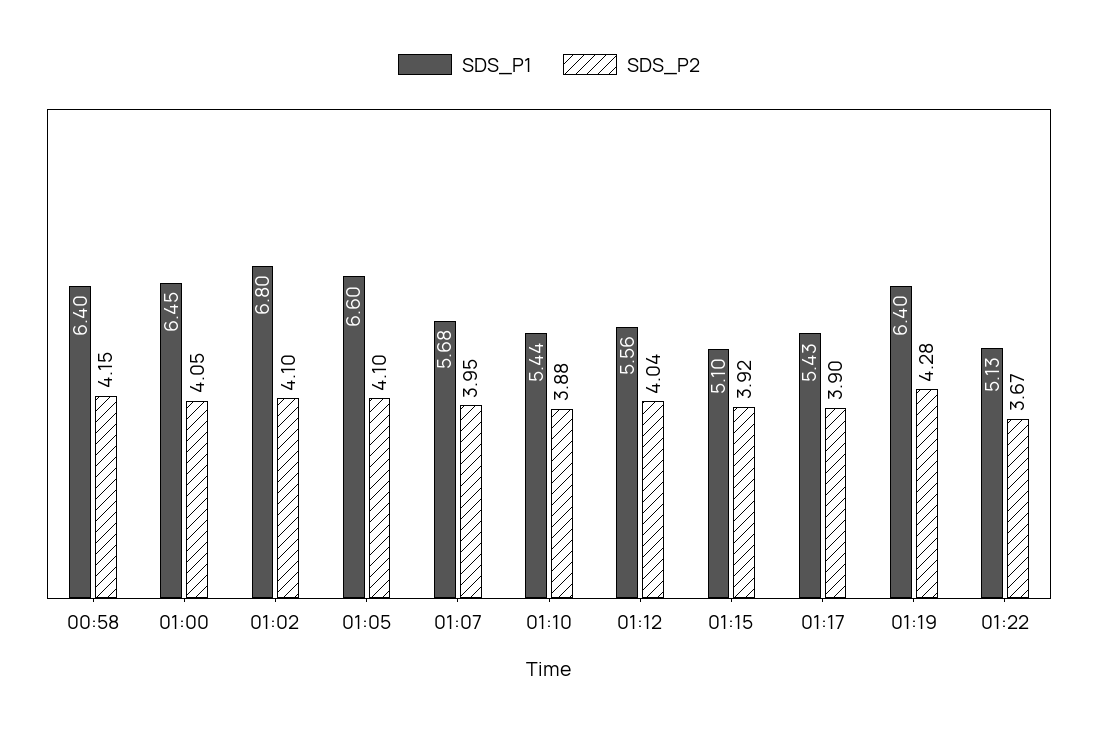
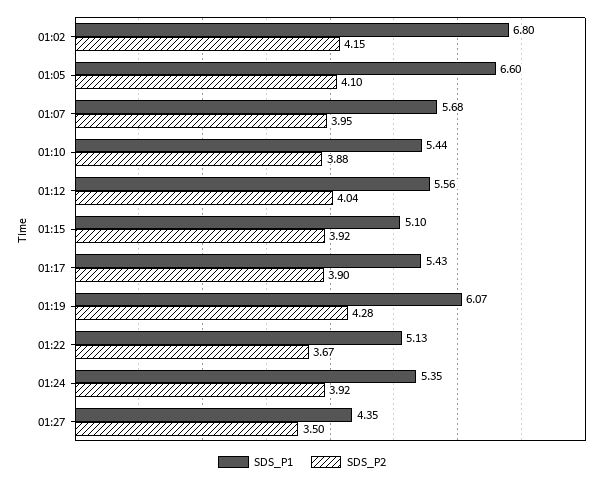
SDS_P1, 00:58: 6.4 -> none
SDS_P2, 00:58: 4.15 -> none
SDS_P1, 01:00: 6.45 -> none
SDS_P2, 01:00: 4.05 -> none
SDS_P2, 01:02: 4.1 -> 4.15
SDS_P1, 01:19: 6.4 -> 6.07
SDS_P1, 01:24: none -> 5.35
SDS_P2, 01:24: none -> 3.92
SDS_P1, 01:27: none -> 4.35
SDS_P2, 01:27: none -> 3.5

